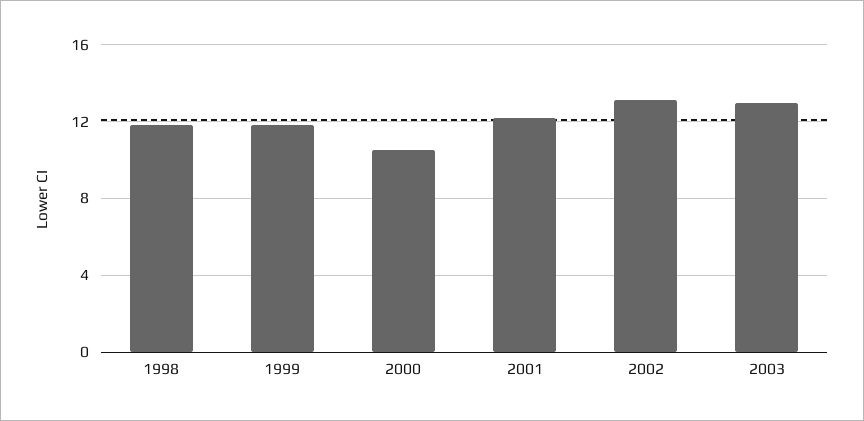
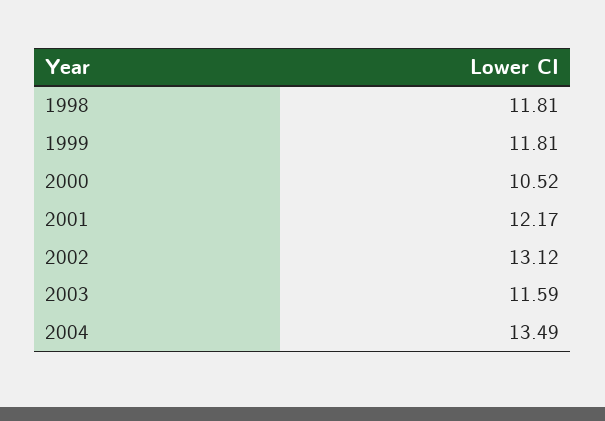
2003: 13 -> 11.59
2004: none -> 13.49

